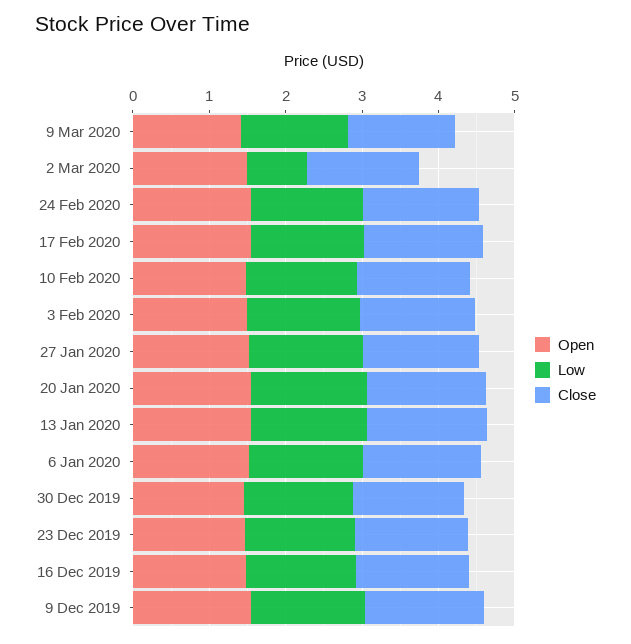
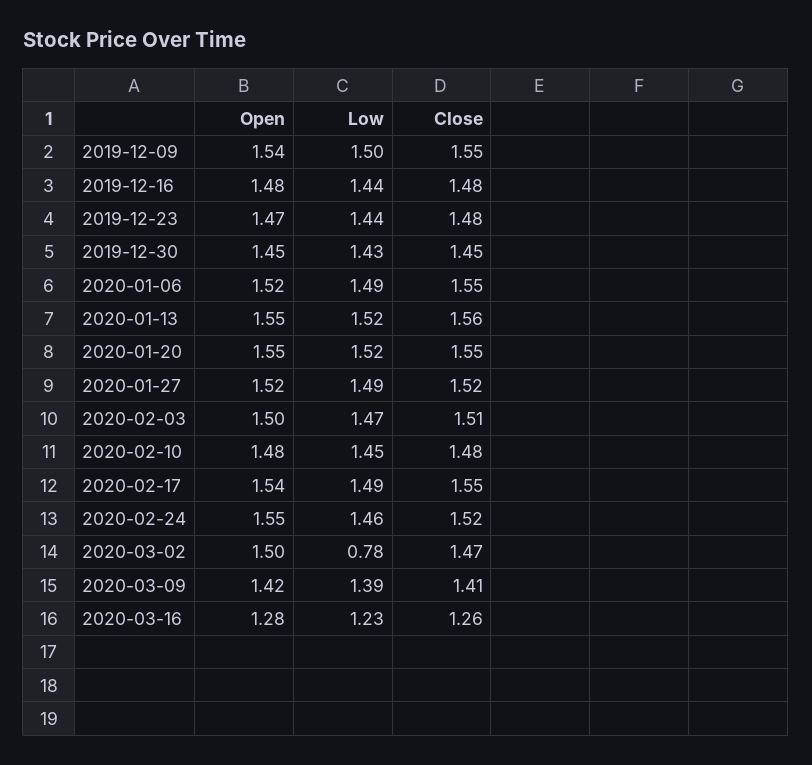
Open, 2020-03-16: none -> 1.28
Low, 2020-03-16: none -> 1.23
Close, 2020-03-16: none -> 1.26

